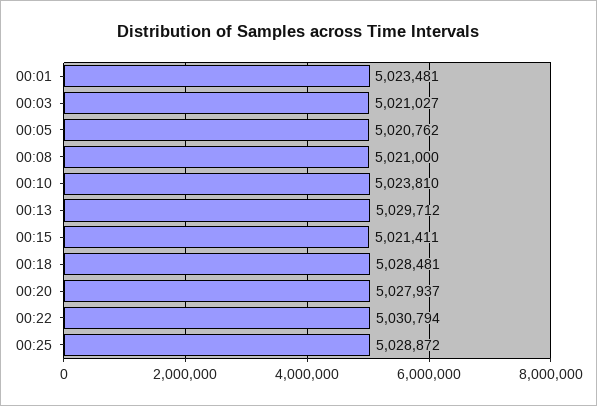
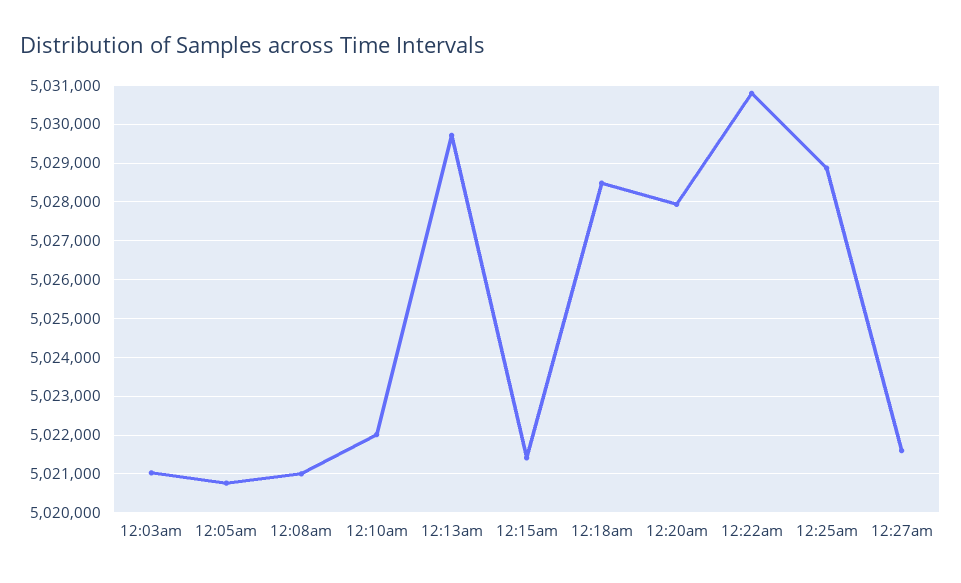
00:01: 5023481 -> none
00:10: 5023810 -> 5022000
12:27am: none -> 5021600

